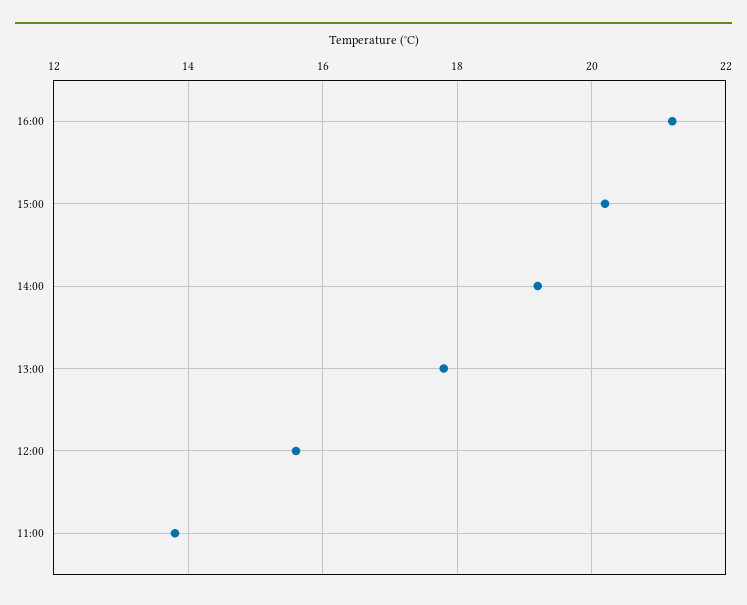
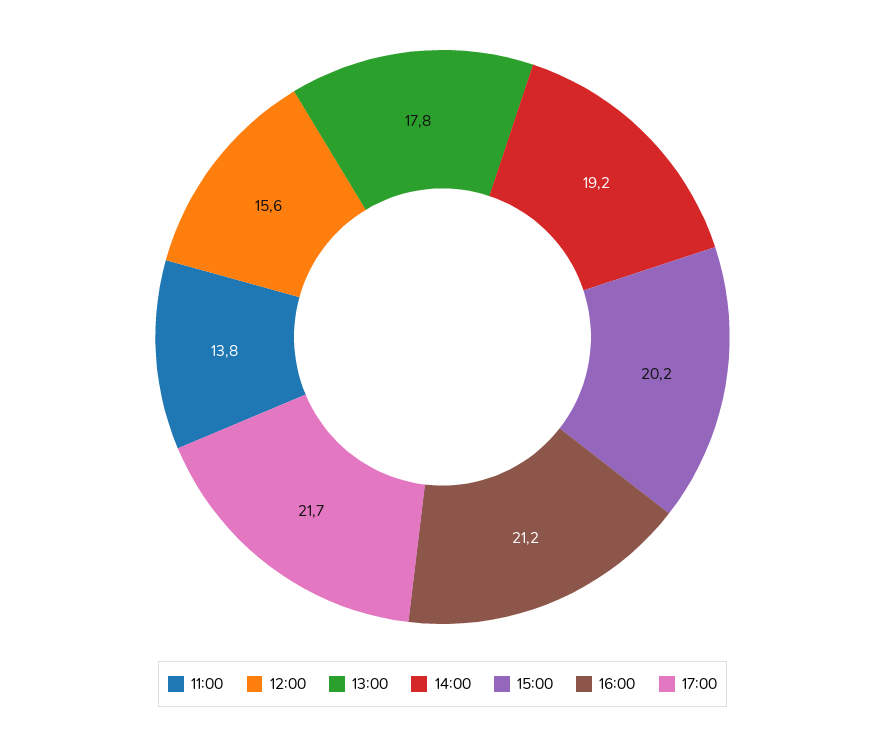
17:00: none -> 21.7

